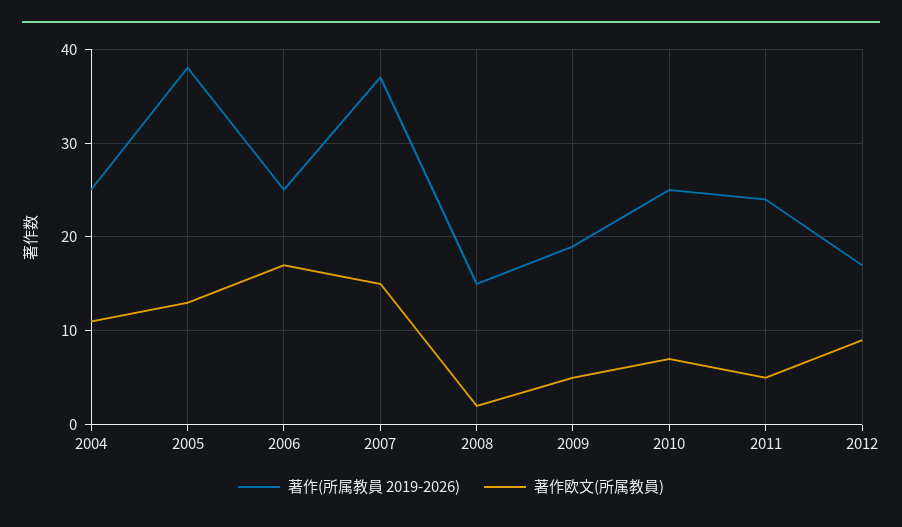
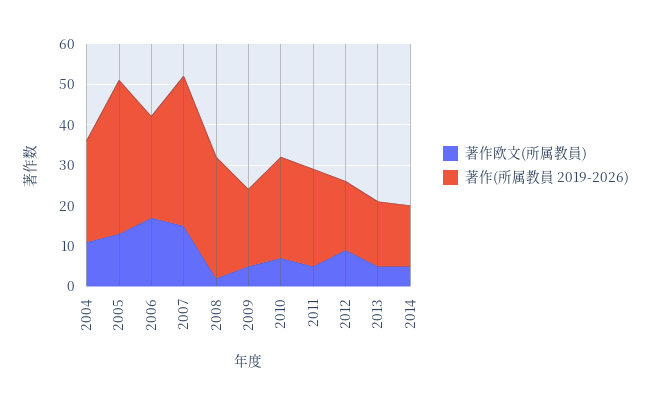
著作(所属教員 2019-2026), 2008: 15 -> 30
著作欧文(所属教員), 2013: none -> 5
著作(所属教員 2019-2026), 2013: none -> 15
著作欧文(所属教員), 2014: none -> 5
著作(所属教員 2019-2026), 2014: none -> 15

